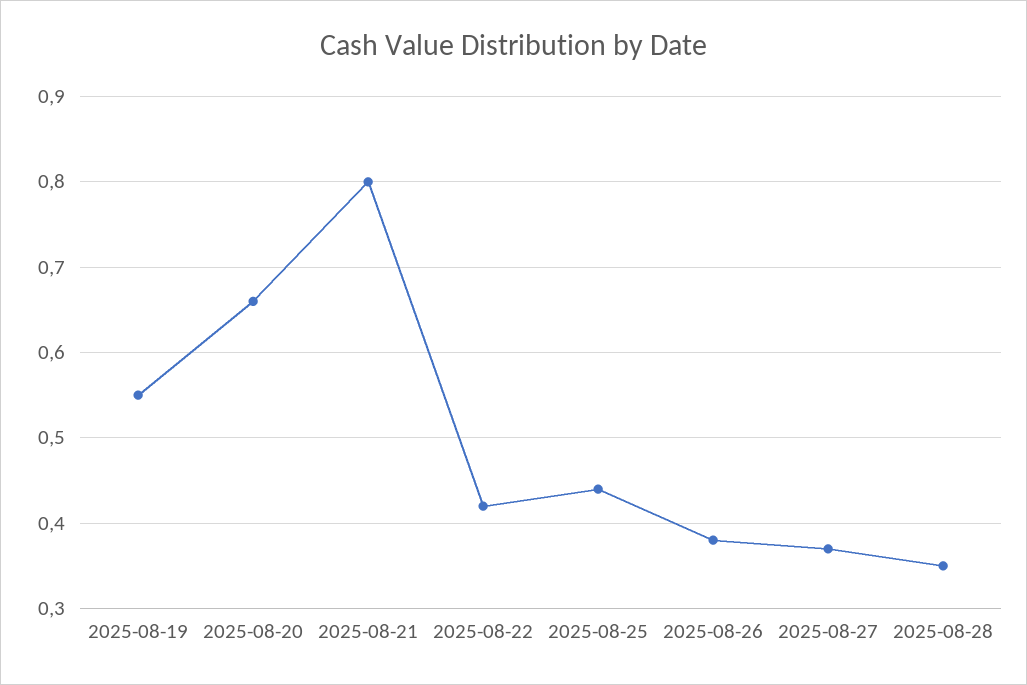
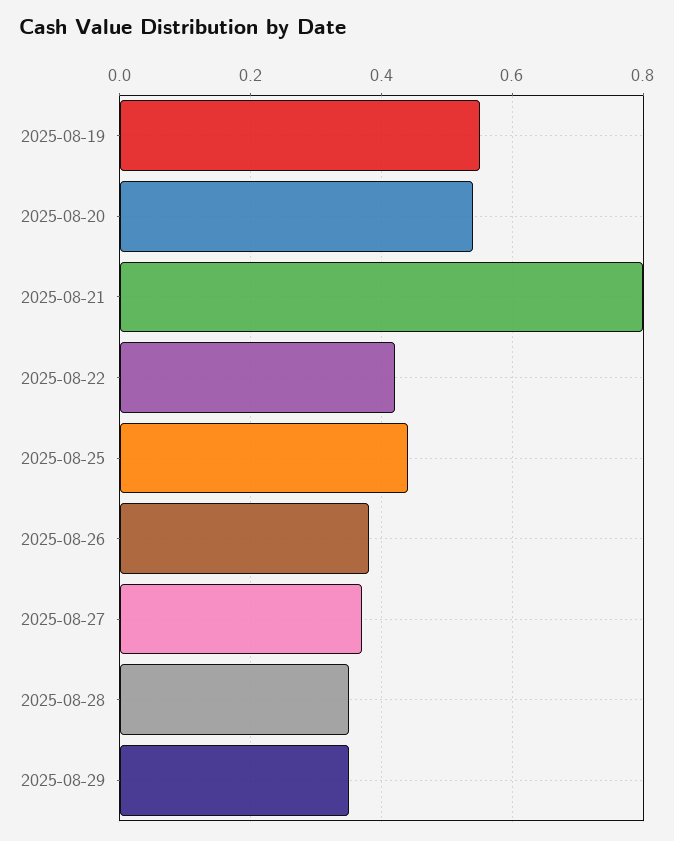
2025-08-20: 0.66 -> 0.55
2025-08-29: none -> 0.35

